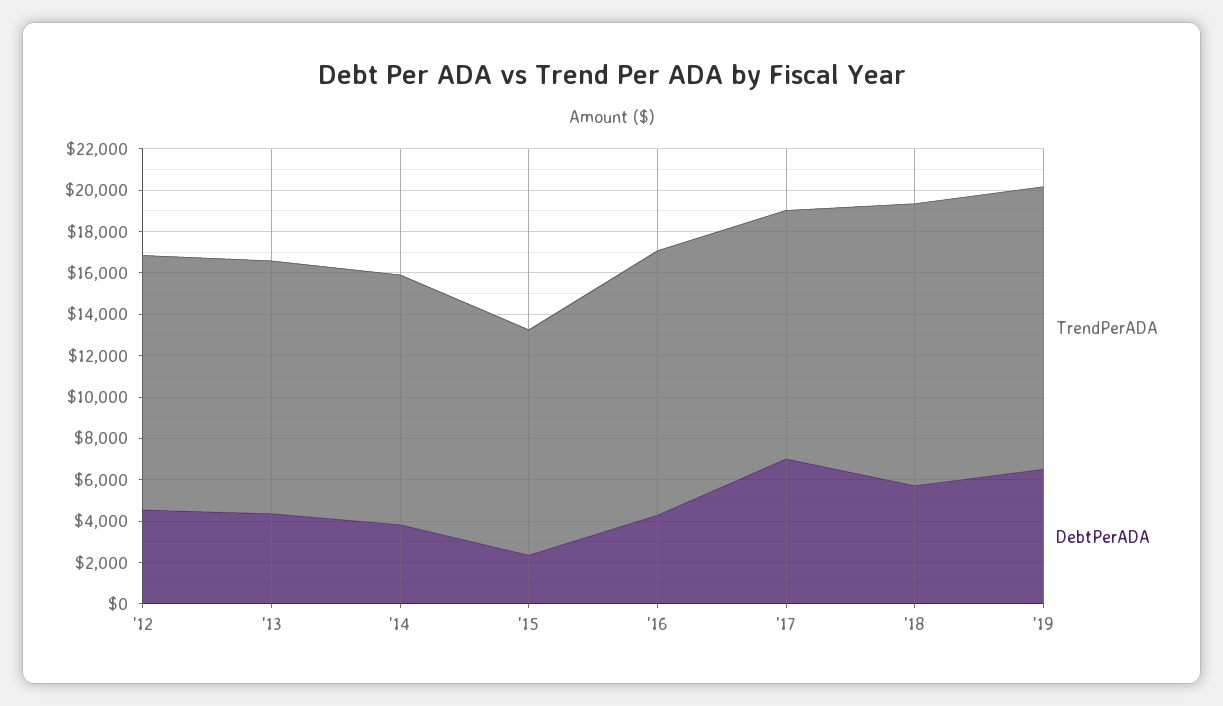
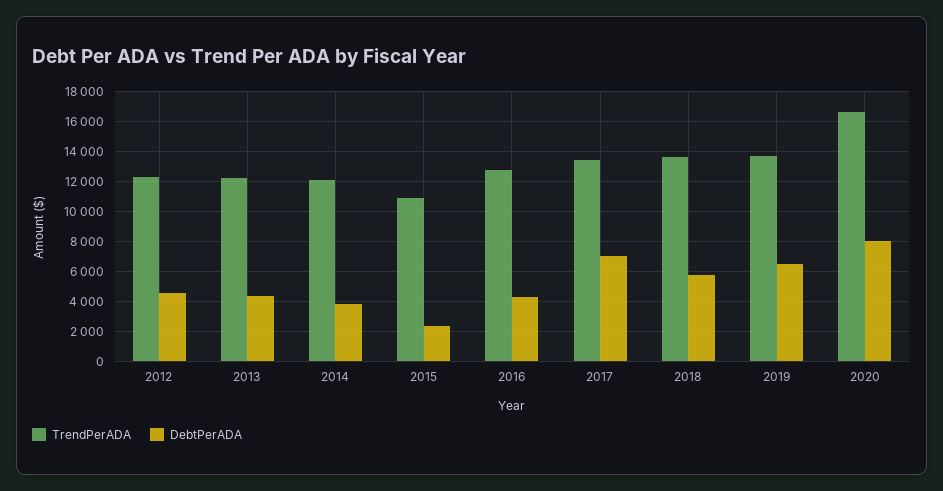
TrendPerADA, '17: 12000 -> 13500
TrendPerADA, 2020: none -> 16500
DebtPerADA, 2020: none -> 8000

